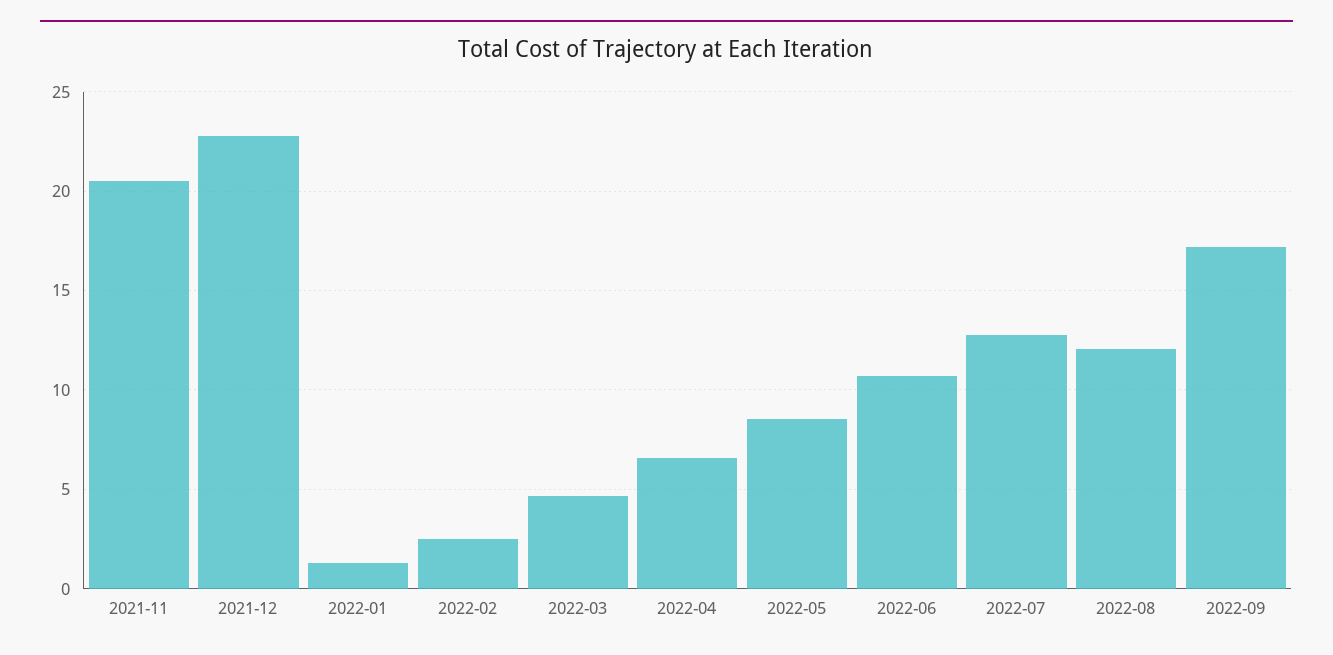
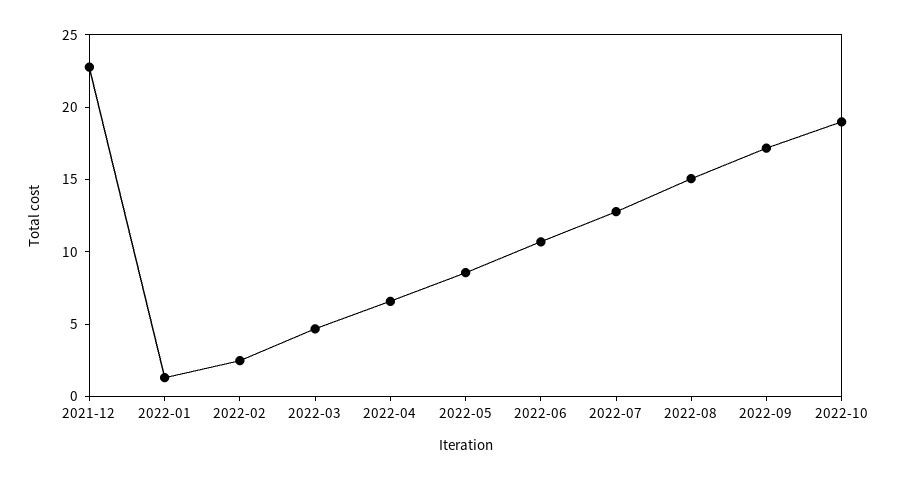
2021-11: 20.5 -> none
2022-08: 12 -> 15
2022-10: none -> 19

